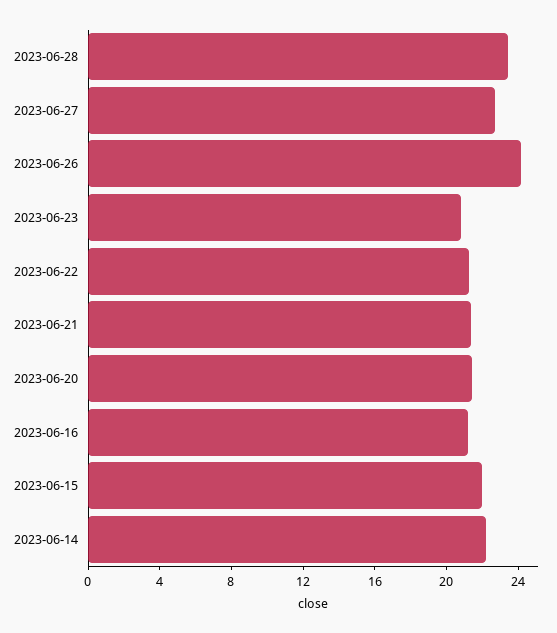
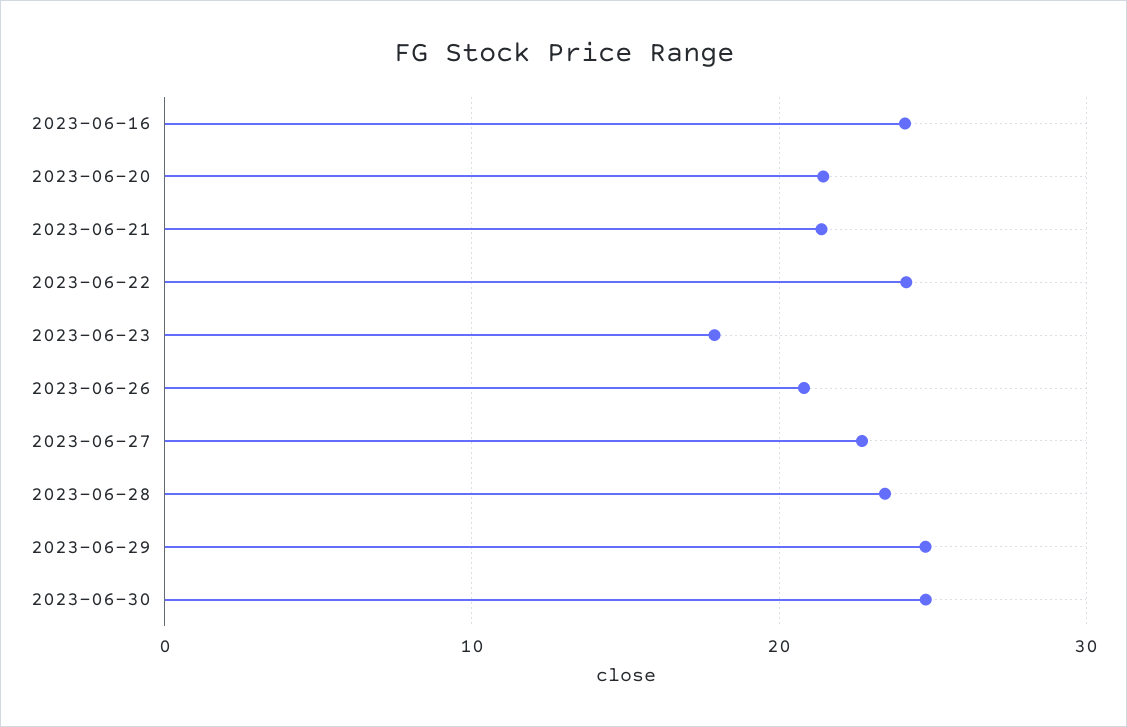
2023-06-26: 24 -> 21
2023-06-23: 21 -> 18
2023-06-22: 21 -> 24
2023-06-16: 21 -> 24
2023-06-15: 22 -> none
2023-06-14: 22 -> none
2023-06-29: none -> 25
2023-06-30: none -> 25

